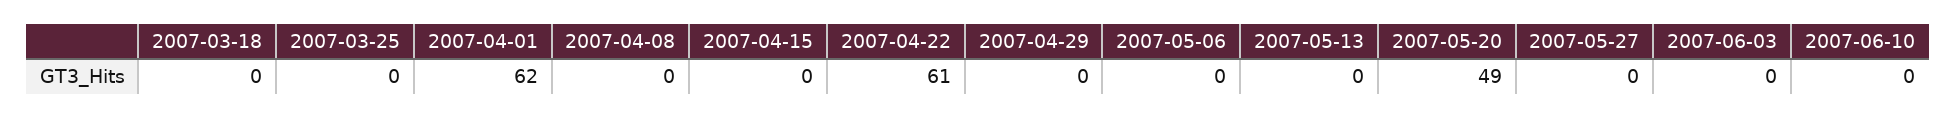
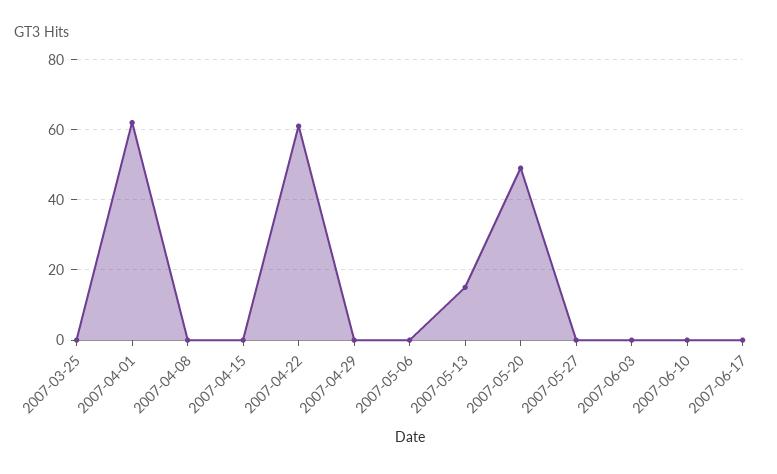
2007-03-18: 0 -> none
2007-05-13: 0 -> 15
2007-06-17: none -> 0

